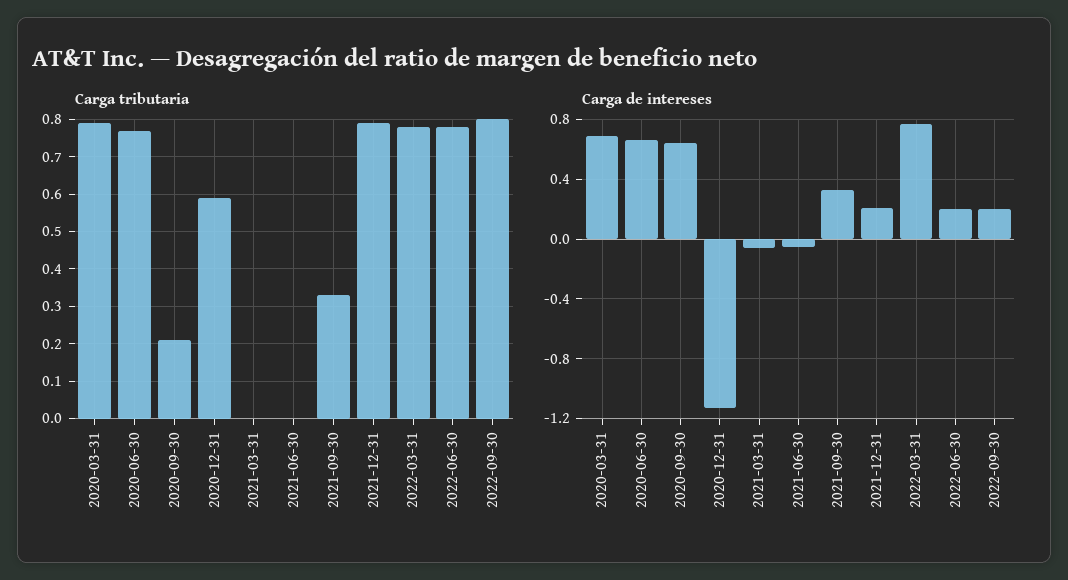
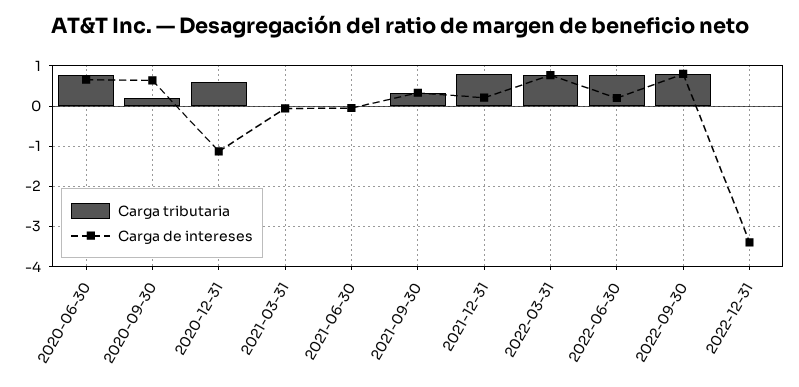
Carga tributaria, 2020-03-31: 0.8 -> none
Carga de intereses, 2020-03-31: 0.7 -> none
Carga de intereses, 2022-09-30: 0.2 -> 0.8
Carga tributaria, 2022-12-31: none -> 0
Carga de intereses, 2022-12-31: none -> -3.4

